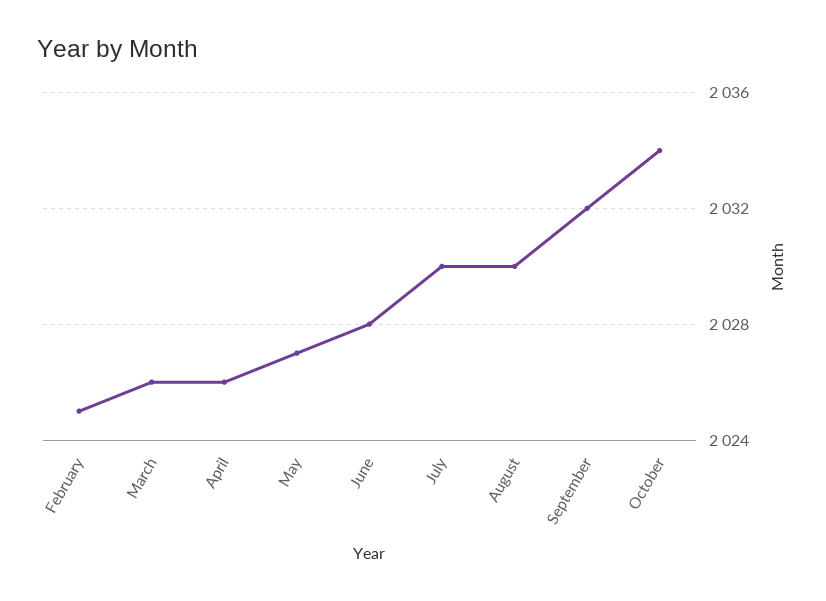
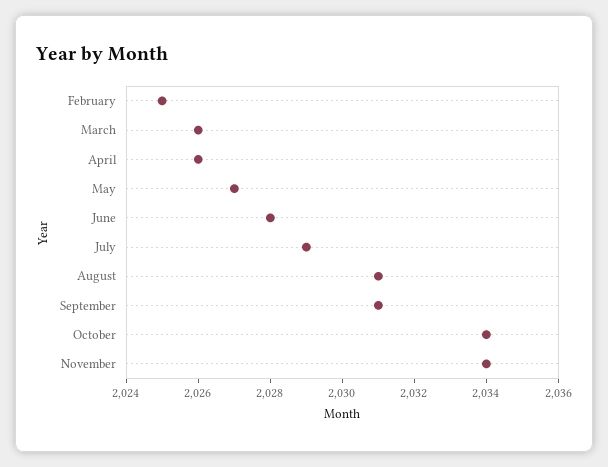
July: 2030 -> 2029
August: 2030 -> 2031
September: 2032 -> 2031
November: none -> 2034

